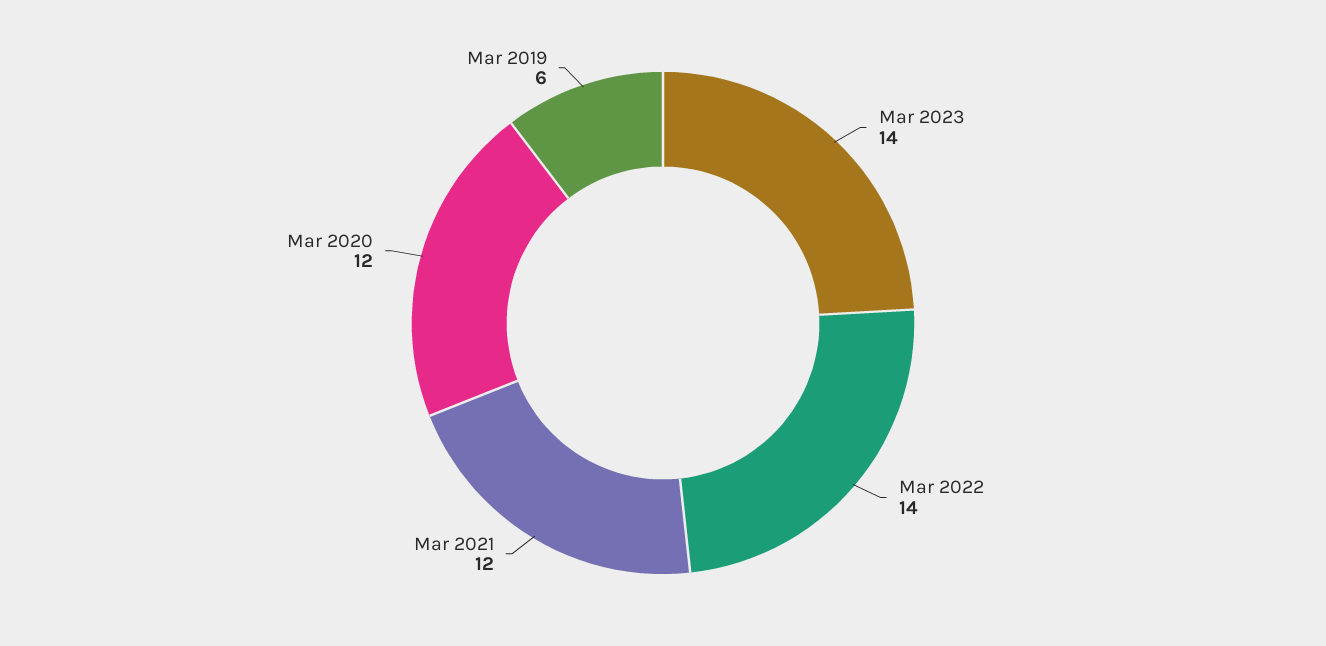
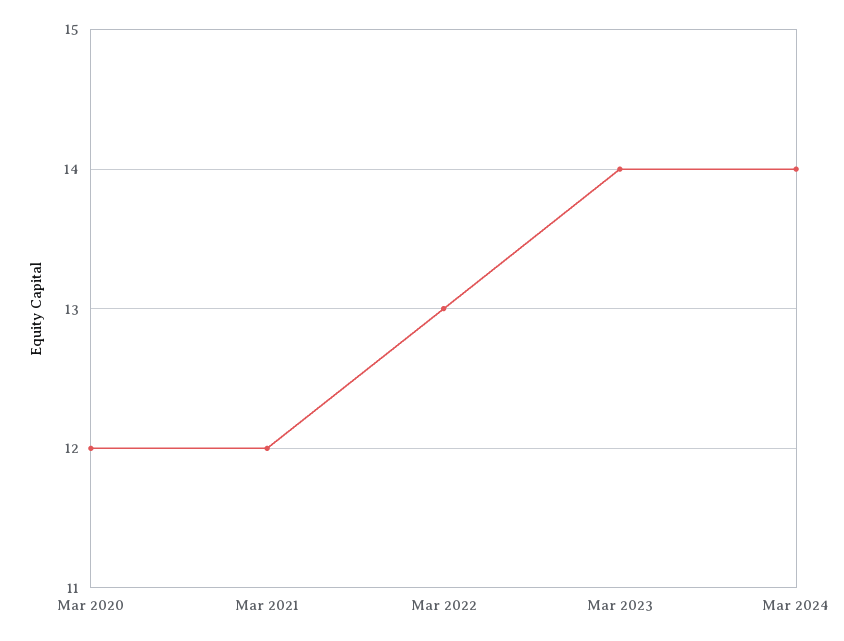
Mar 2022: 14 -> 13
Mar 2019: 6 -> none
Mar 2024: none -> 14

